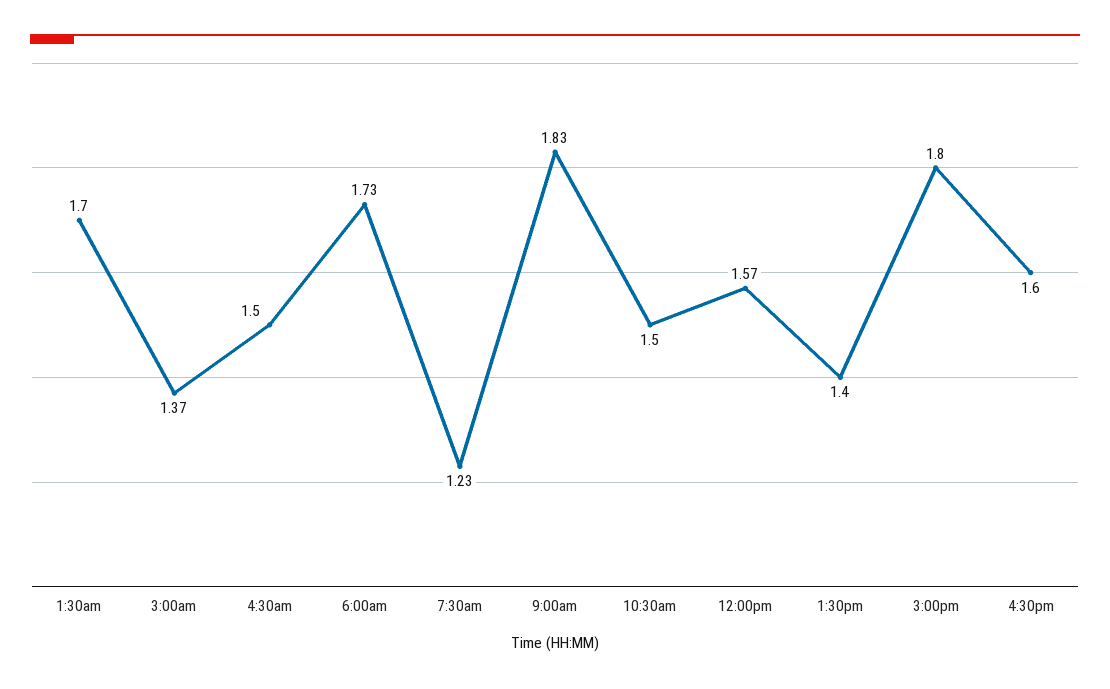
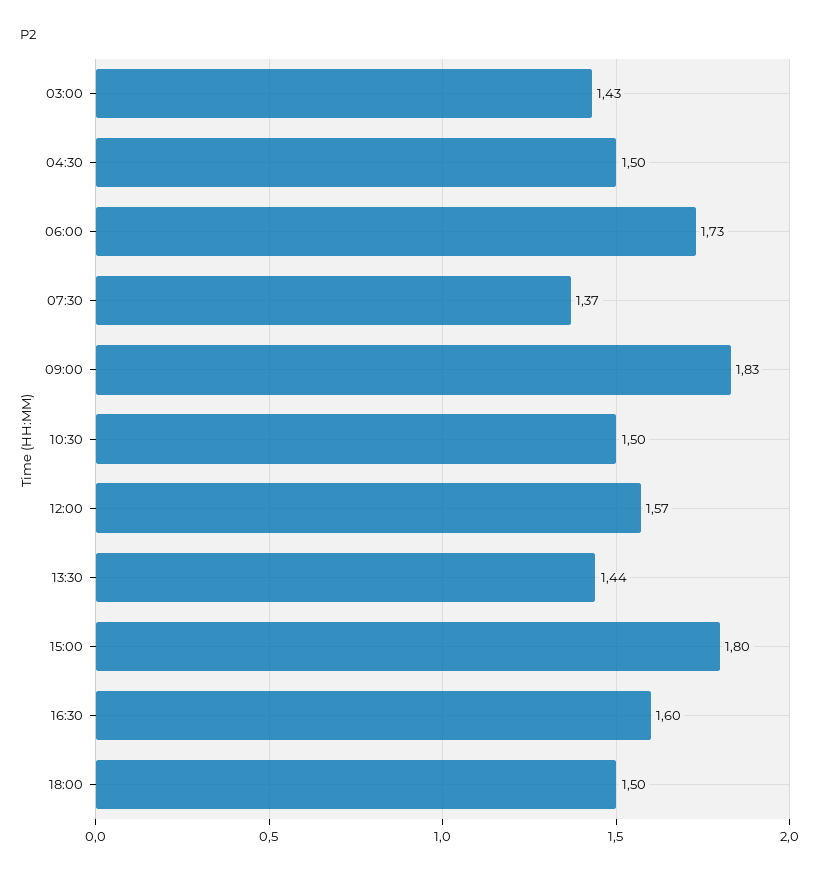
1:30am: 1.7 -> none
3:00am: 1.37 -> 1.43
7:30am: 1.23 -> 1.37
1:30pm: 1.4 -> 1.44
18:00: none -> 1.5

